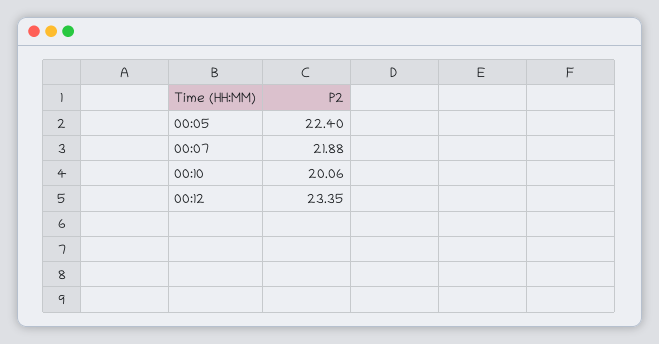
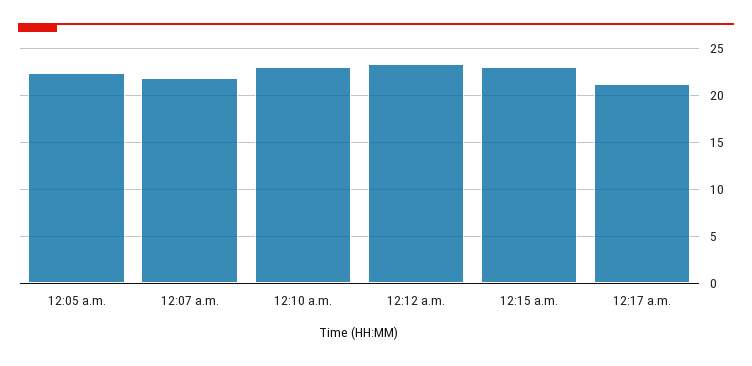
00:10: 20.06 -> 23
12:15 a.m.: none -> 23
12:17 a.m.: none -> 21

